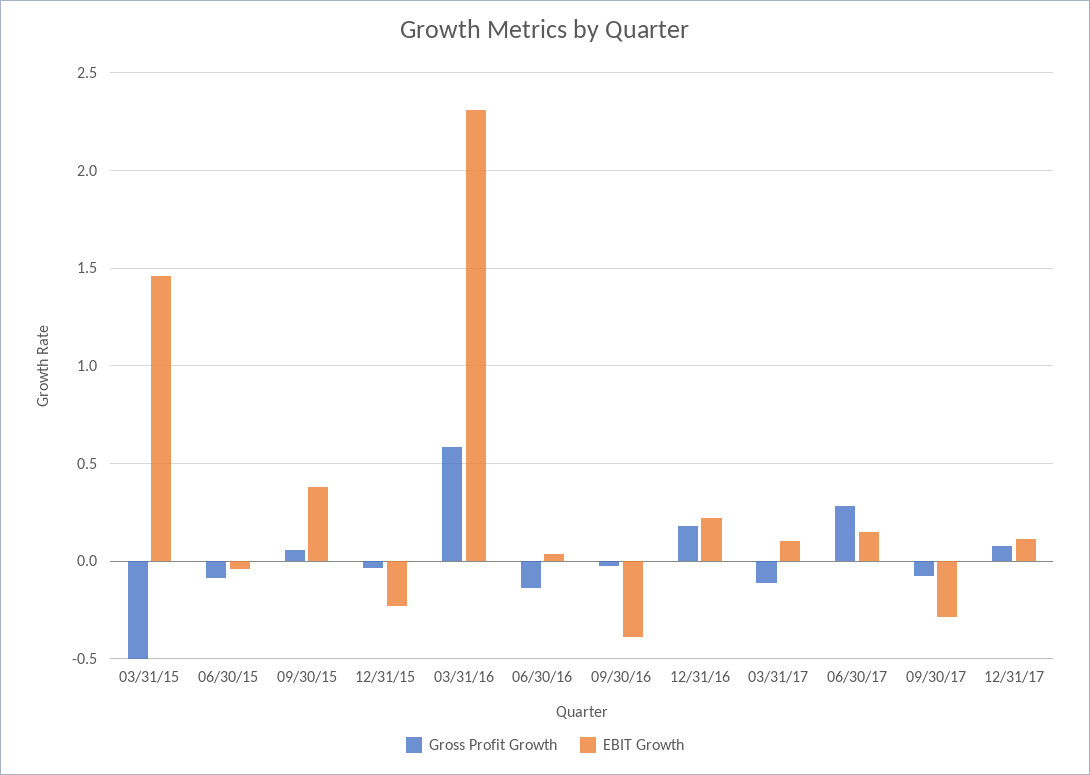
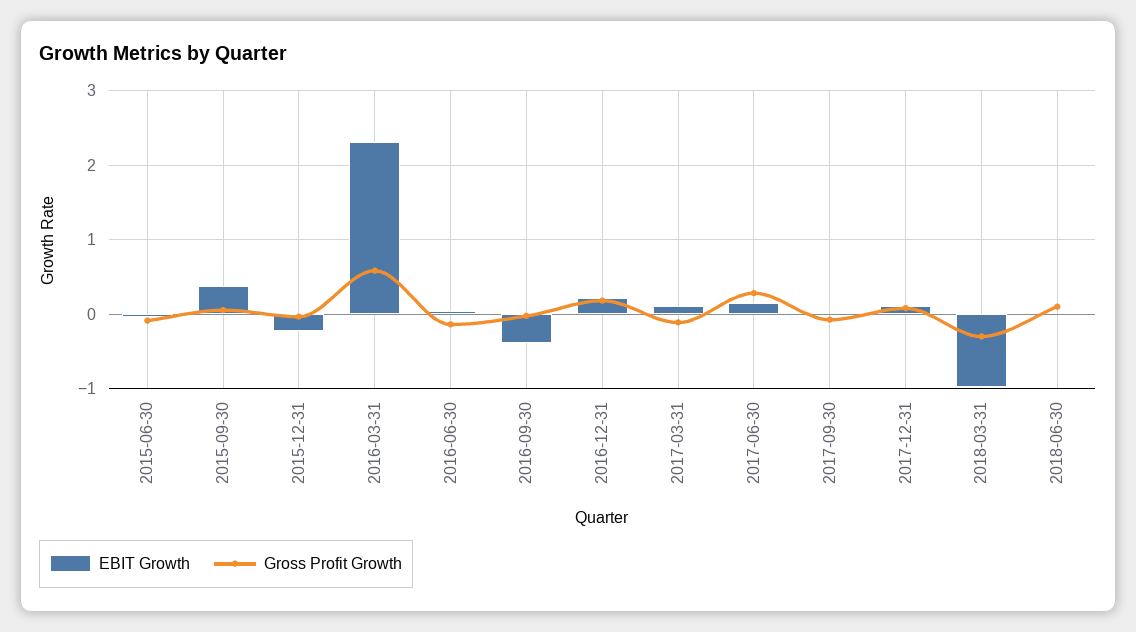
Gross Profit Growth, 03/31/15: -0.5 -> none
EBIT Growth, 03/31/15: 1.45 -> none
EBIT Growth, 09/30/17: -0.3 -> 0
EBIT Growth, 2018-03-31: none -> -1
Gross Profit Growth, 2018-03-31: none -> -0.3
EBIT Growth, 2018-06-30: none -> 0
Gross Profit Growth, 2018-06-30: none -> 0.1

